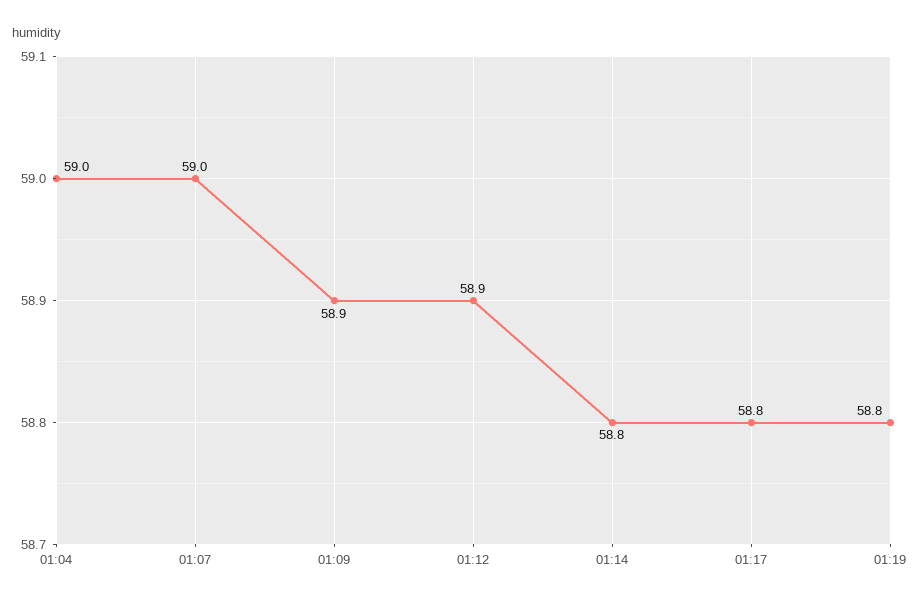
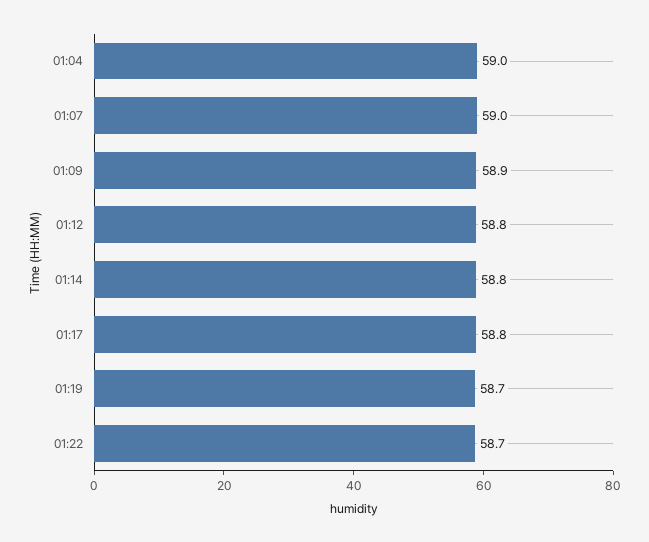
01:12: 58.9 -> 58.8
01:19: 58.8 -> 58.7
01:22: none -> 58.7

